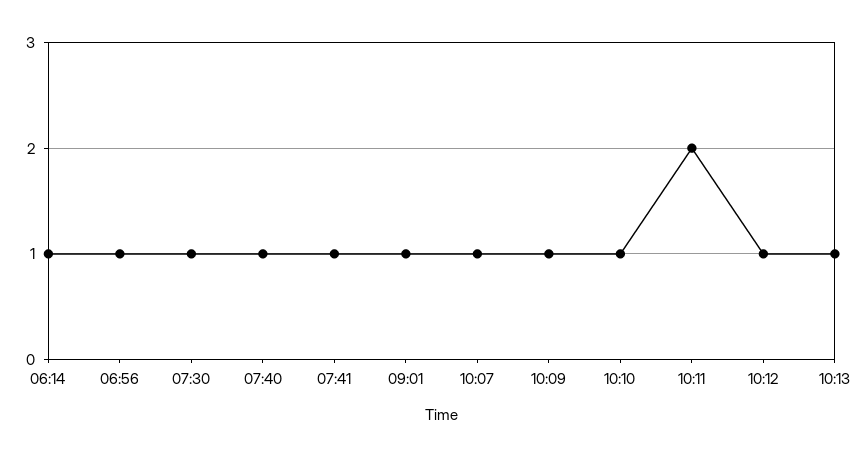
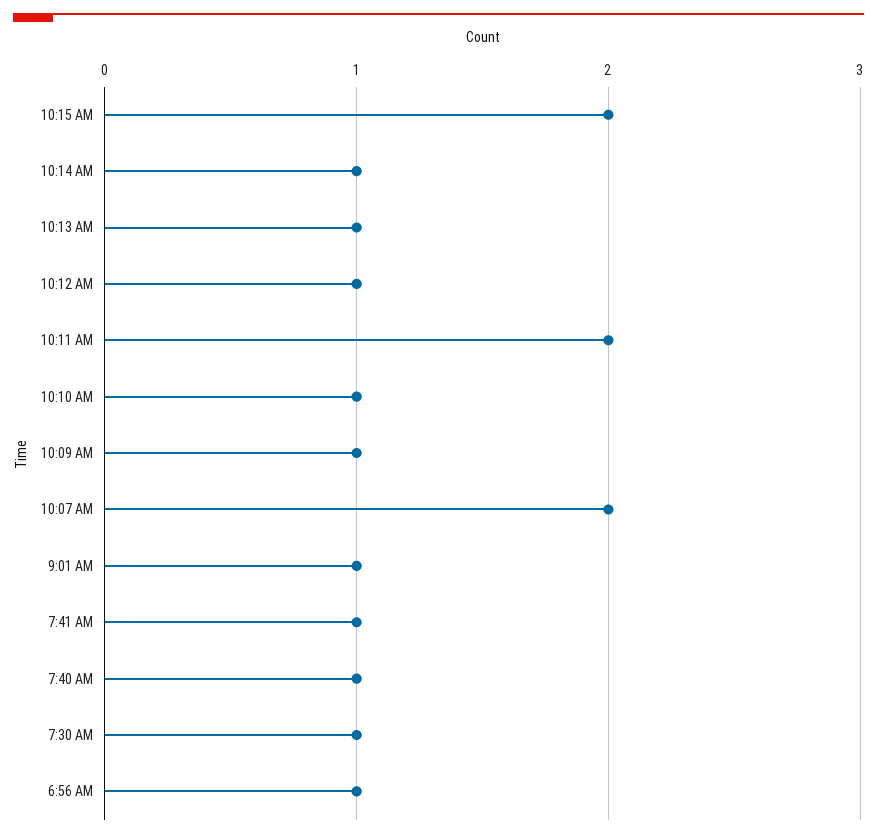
06:14: 1 -> none
10:07: 1 -> 2
10:15 AM: none -> 2
10:14 AM: none -> 1

